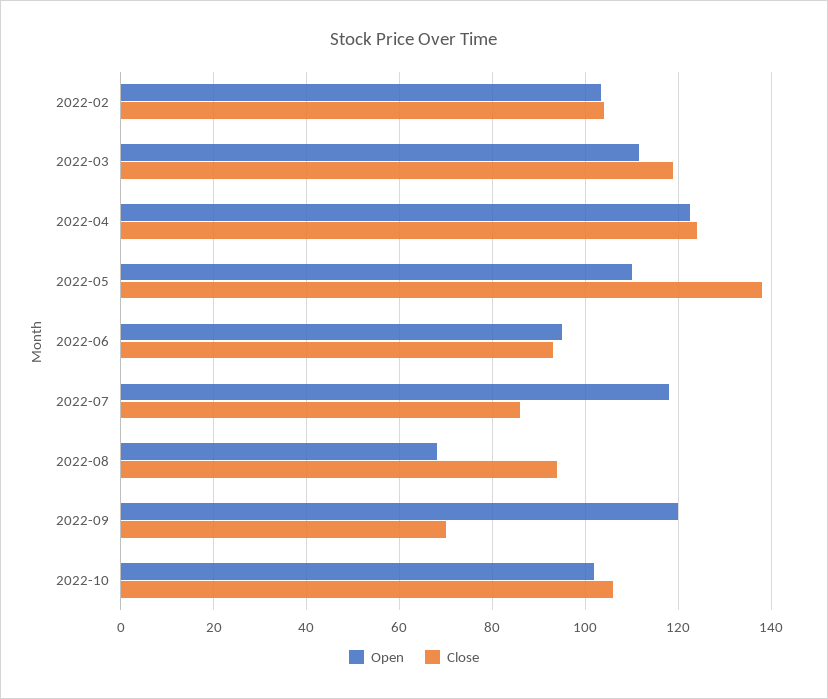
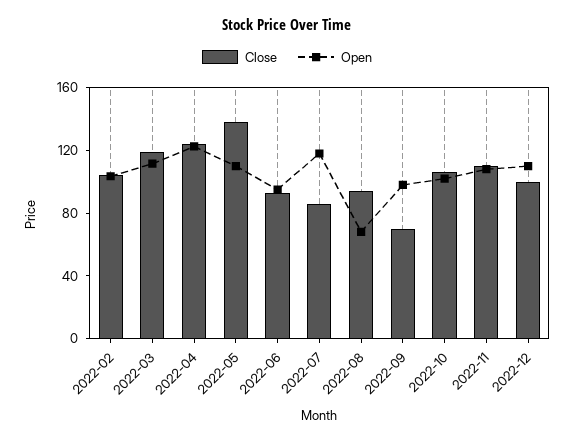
Open, 2022-09: 120 -> 100
Close, 2022-11: none -> 110
Open, 2022-11: none -> 110
Close, 2022-12: none -> 100
Open, 2022-12: none -> 110

